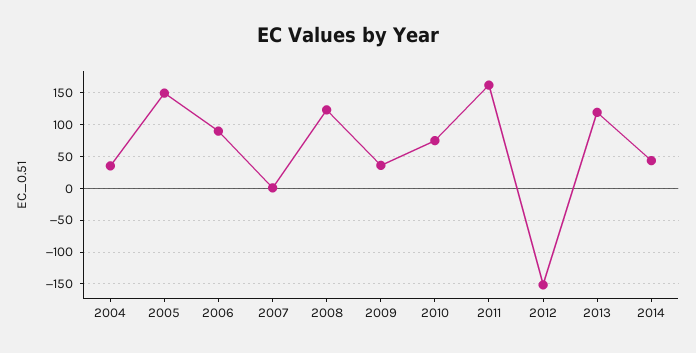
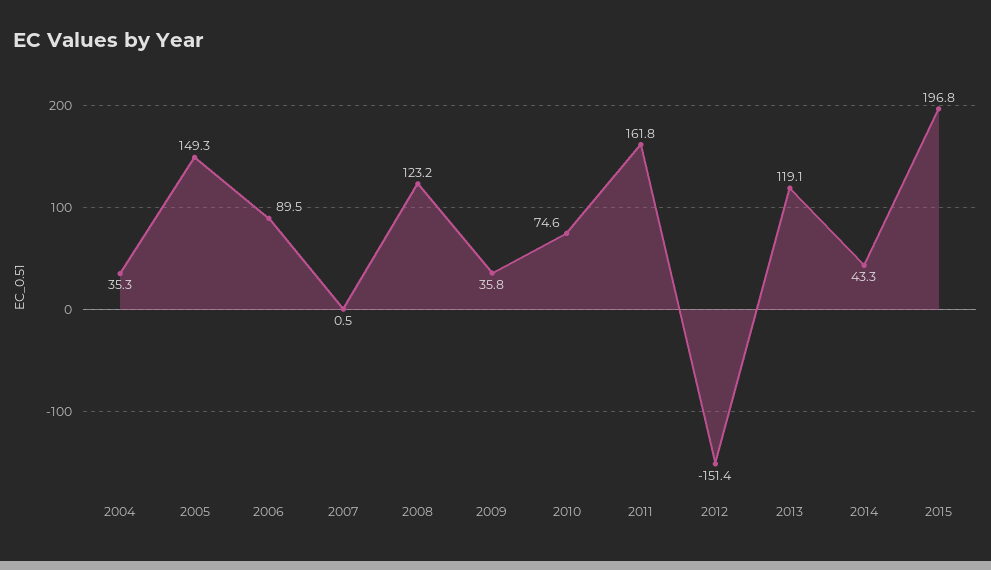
2015: none -> 196.8

